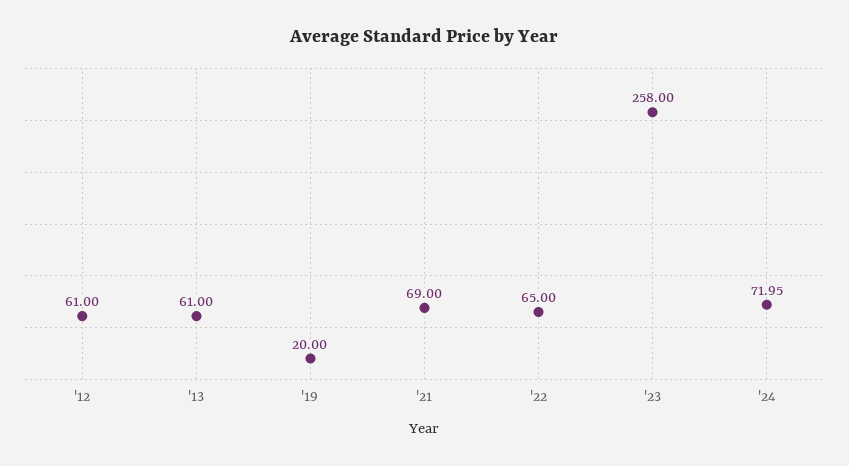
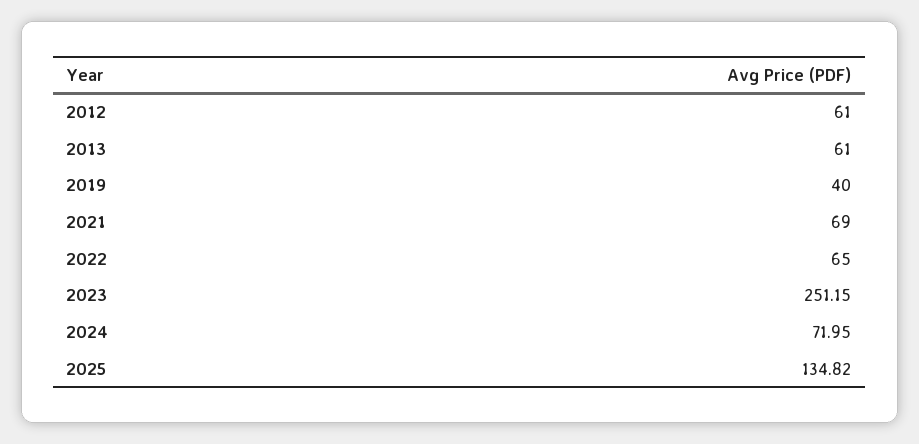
'19: 20 -> 40
'23: 258 -> 251.15
2025: none -> 134.82

